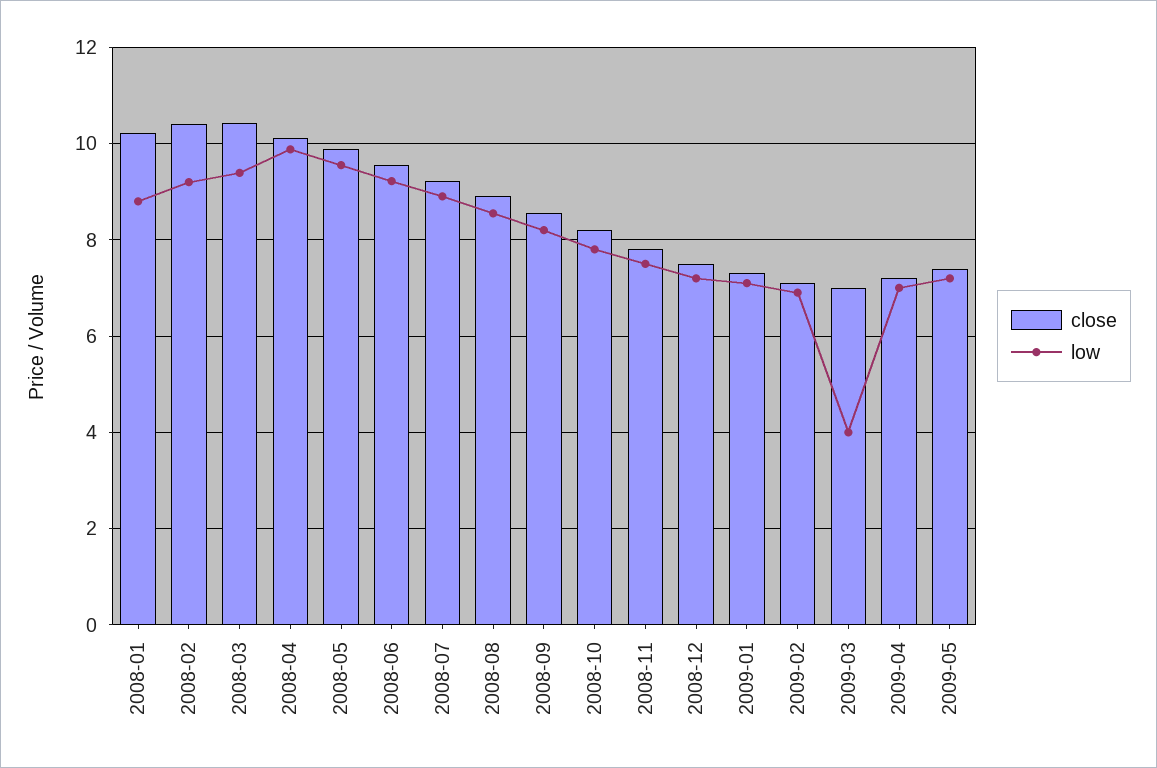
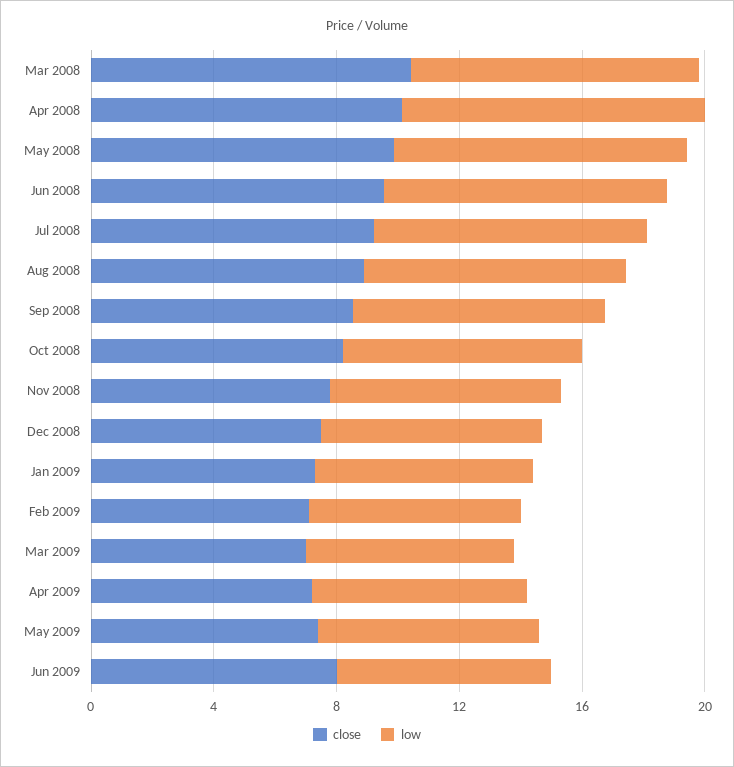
close, 2008-01: 10.2 -> none
low, 2008-01: 8.8 -> none
close, 2008-02: 10.4 -> none
low, 2008-02: 9.2 -> none
low, 2009-03: 4 -> 7
close, Jun 2009: none -> 8
low, Jun 2009: none -> 7

